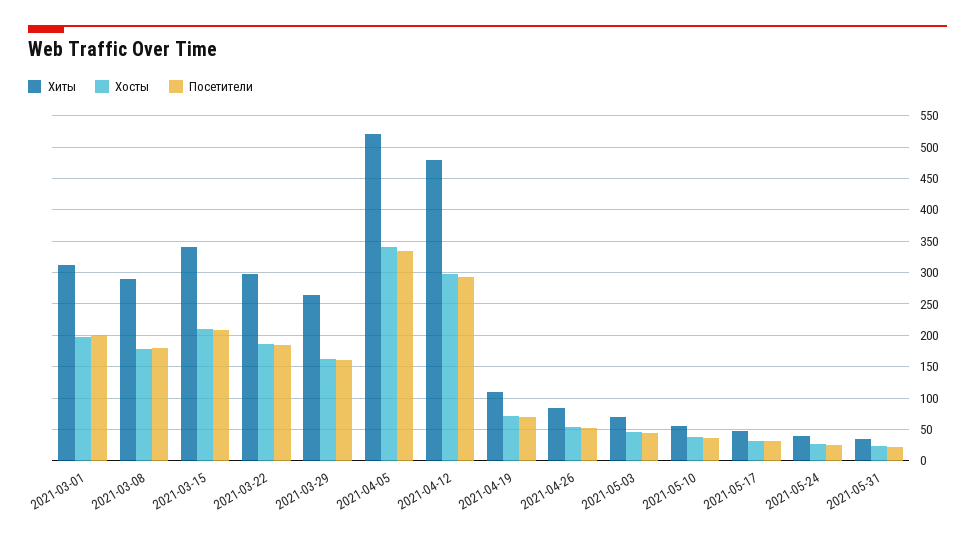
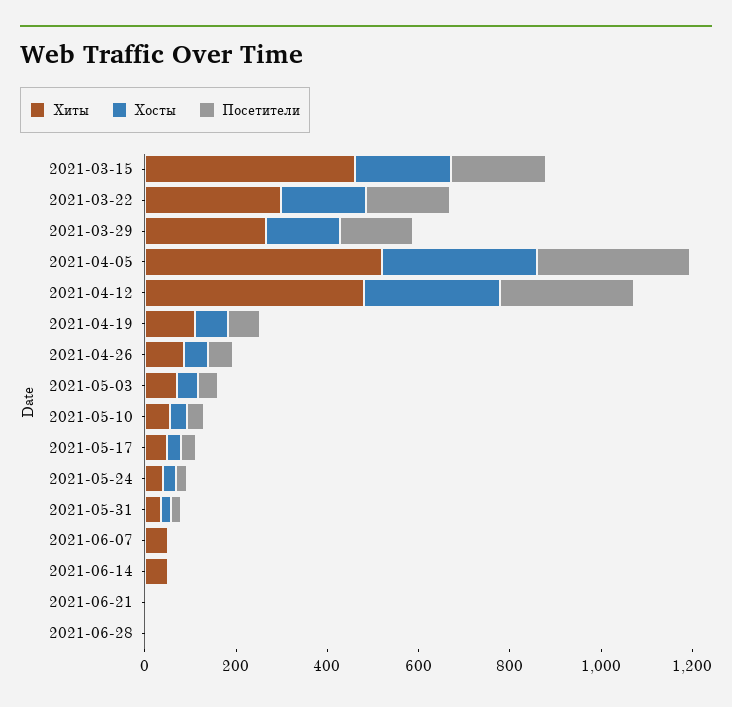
Хиты, 2021-03-01: 310 -> none
Хосты, 2021-03-01: 200 -> none
Посетители, 2021-03-01: 200 -> none
Хиты, 2021-03-08: 290 -> none
Хосты, 2021-03-08: 180 -> none
Посетители, 2021-03-08: 180 -> none
Хиты, 2021-03-15: 340 -> 450
Хиты, 2021-06-07: none -> 50
Хосты, 2021-06-07: none -> 0
Посетители, 2021-06-07: none -> 0
Хиты, 2021-06-14: none -> 50
Хосты, 2021-06-14: none -> 0
Посетители, 2021-06-14: none -> 0
Хиты, 2021-06-21: none -> 0
Хосты, 2021-06-21: none -> 0
Посетители, 2021-06-21: none -> 0
Хиты, 2021-06-28: none -> 0
Хосты, 2021-06-28: none -> 0
Посетители, 2021-06-28: none -> 0

